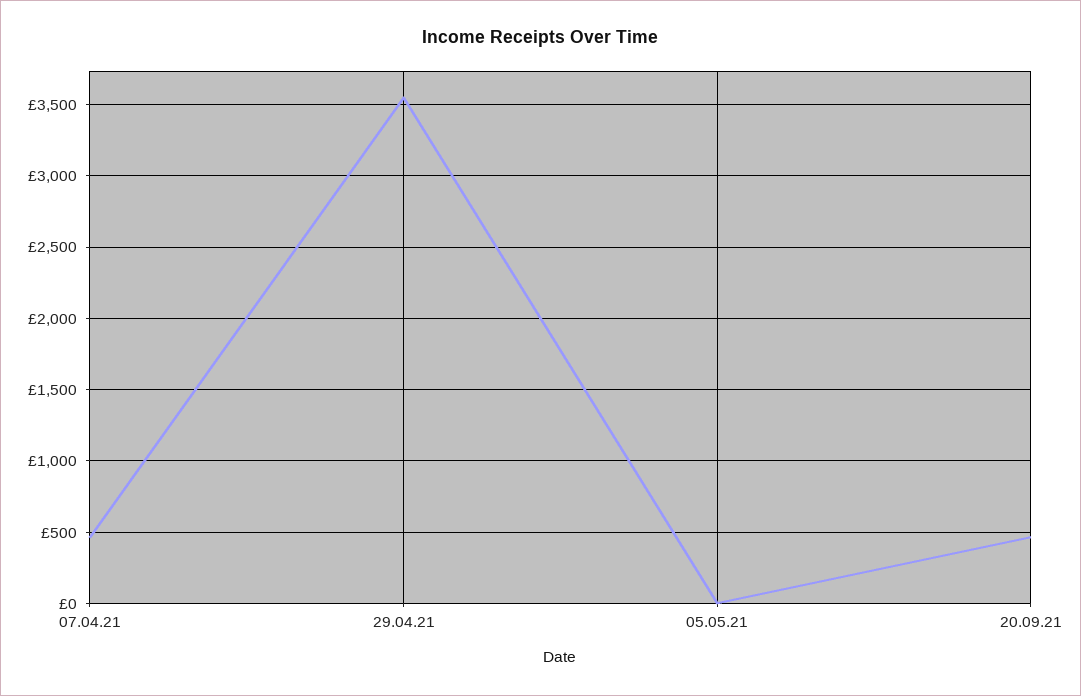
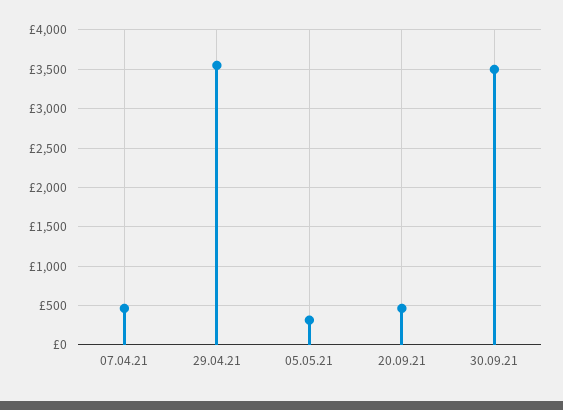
05.05.21: 0 -> 300
30.09.21: none -> 3500

